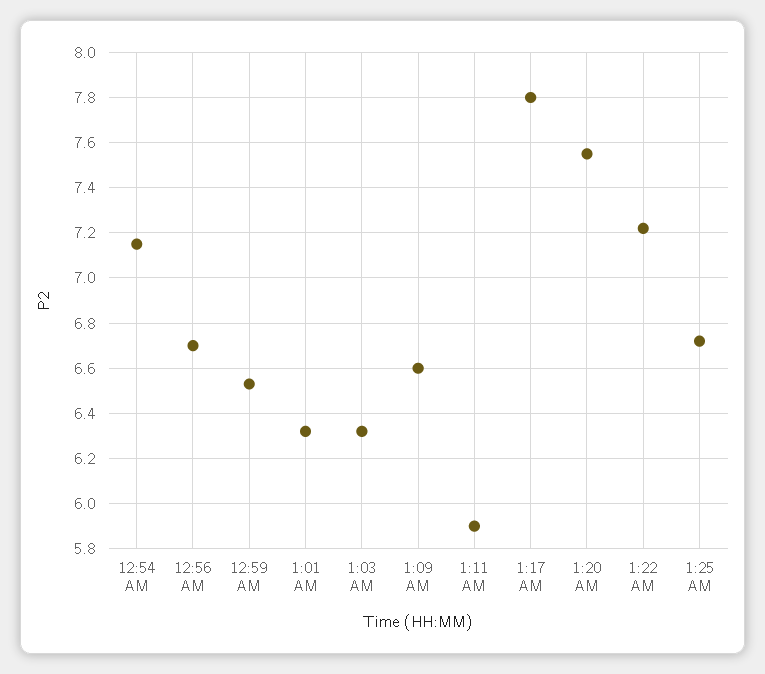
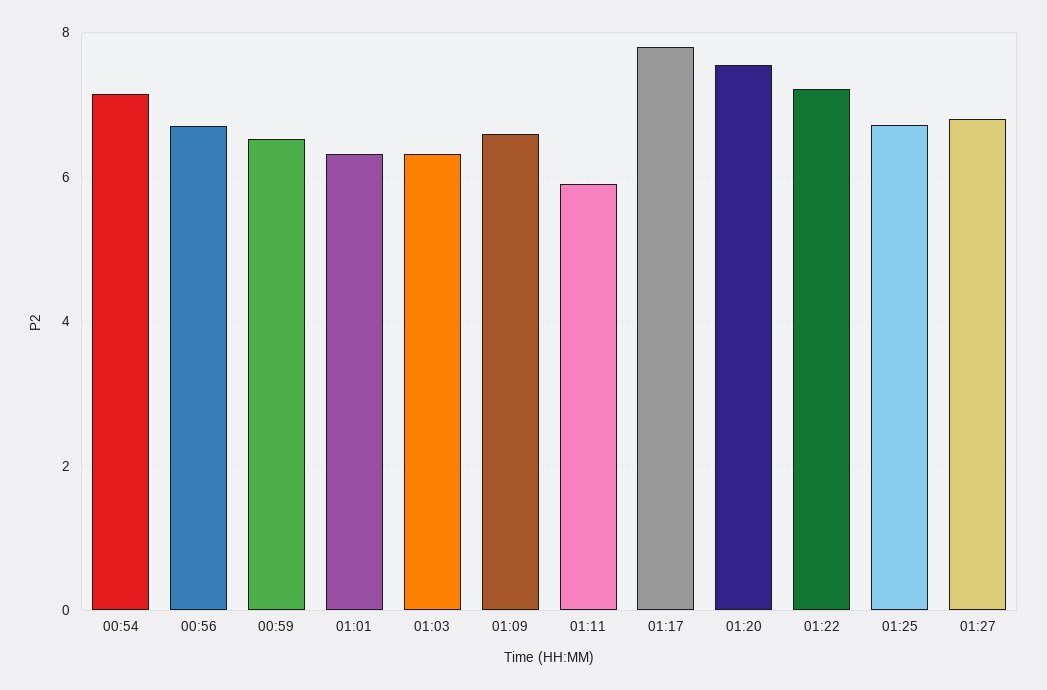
01:27: none -> 6.8

